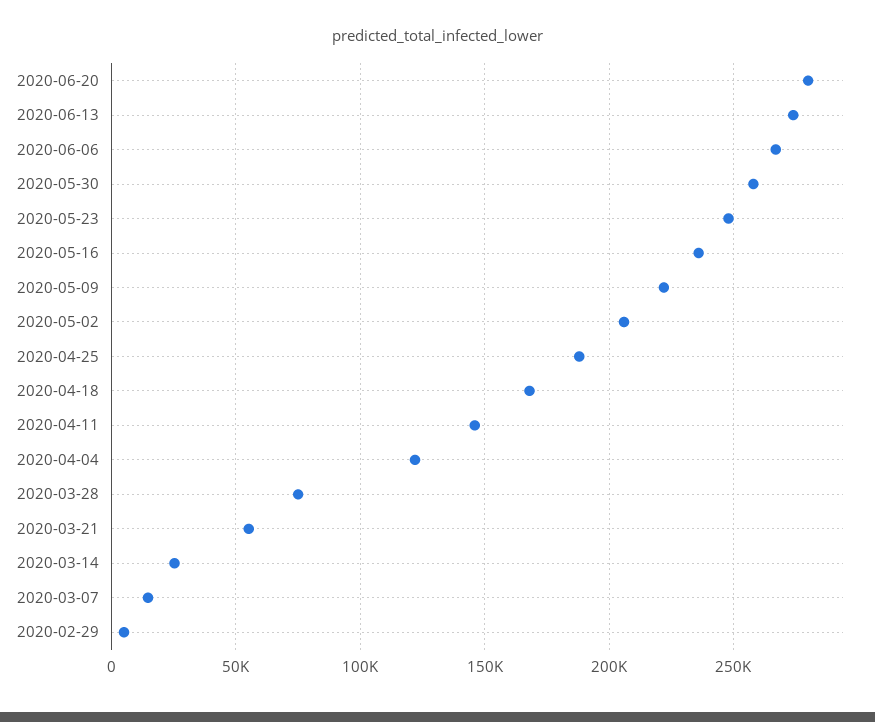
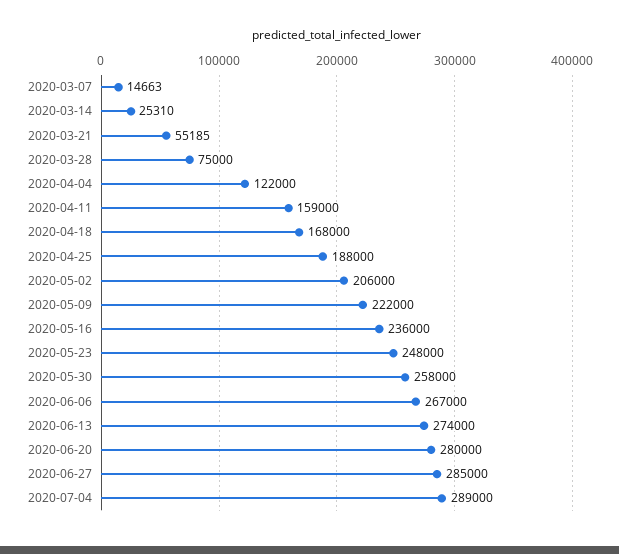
2020-04-11: 145000 -> 159000
2020-02-29: 5000 -> none
2020-06-27: none -> 285000
2020-07-04: none -> 289000

